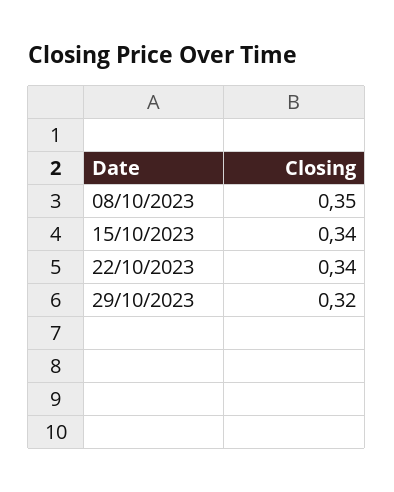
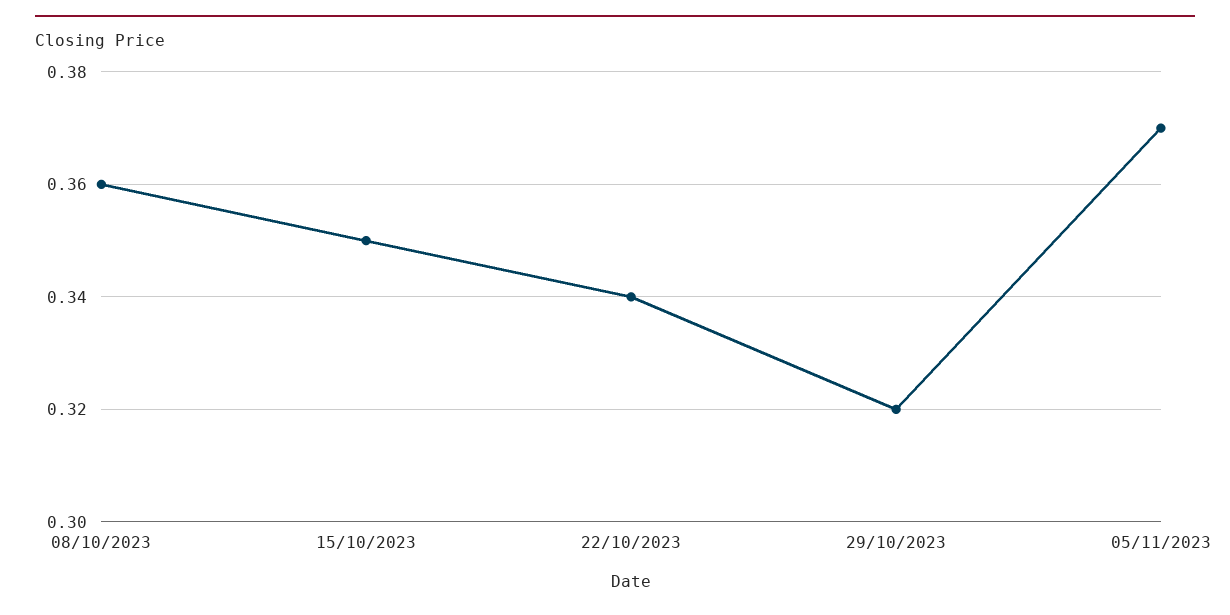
08/10/2023: 0.35 -> 0.36
15/10/2023: 0.34 -> 0.35
05/11/2023: none -> 0.37

